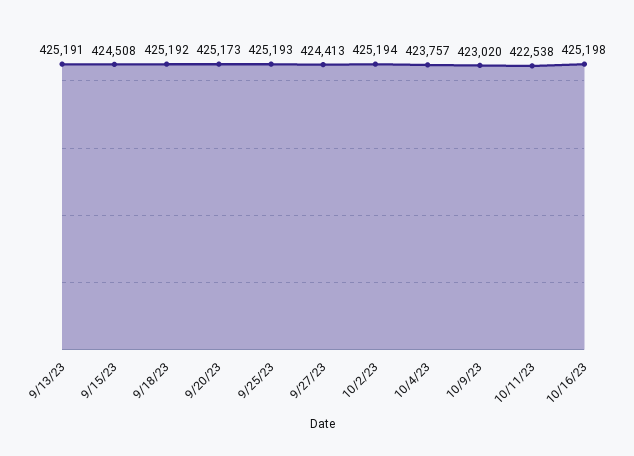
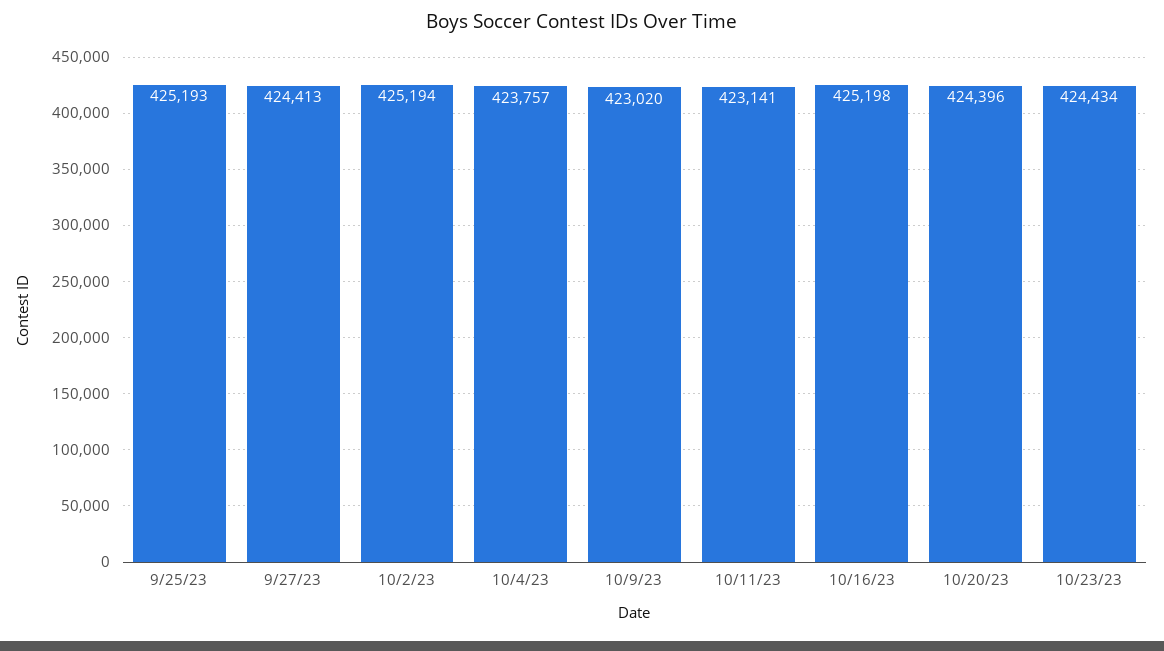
9/13/23: 425191 -> none
9/15/23: 424508 -> none
9/18/23: 425192 -> none
9/20/23: 425173 -> none
10/11/23: 422538 -> 423141
10/20/23: none -> 424396
10/23/23: none -> 424434

